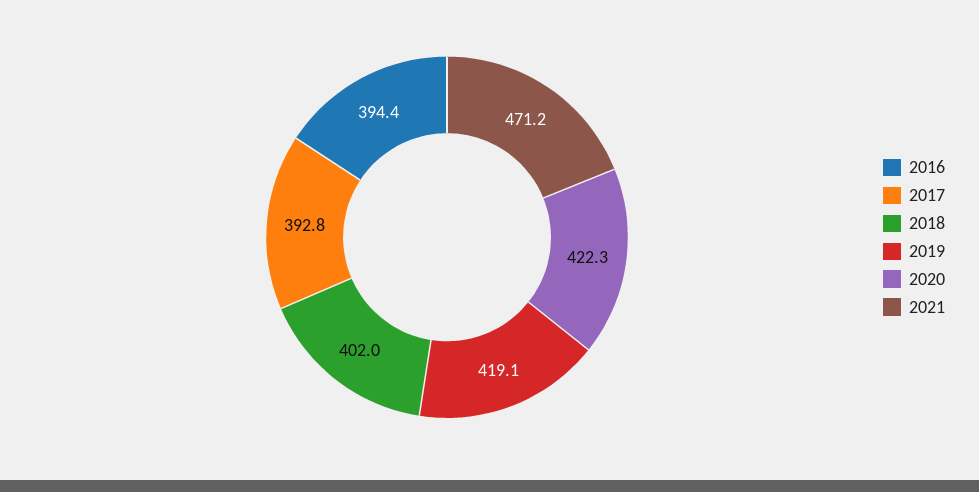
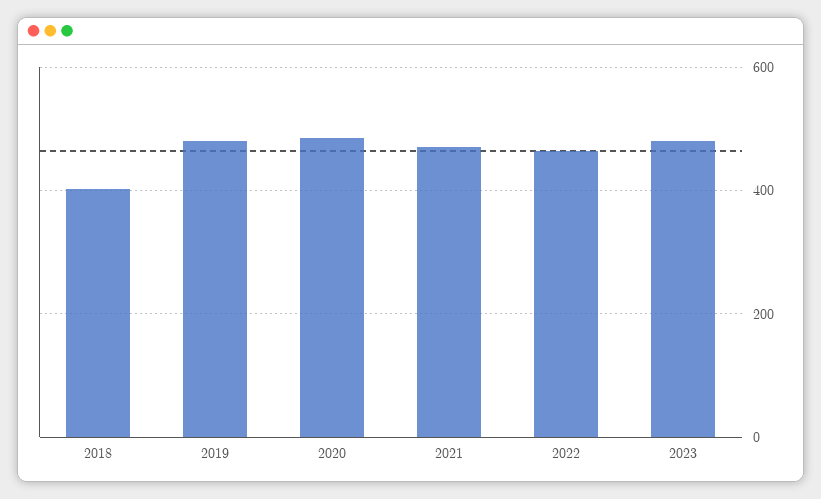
2016: 394.4 -> none
2017: 392.8 -> none
2019: 419.1 -> 480
2020: 422.3 -> 480
2022: none -> 460
2023: none -> 480

